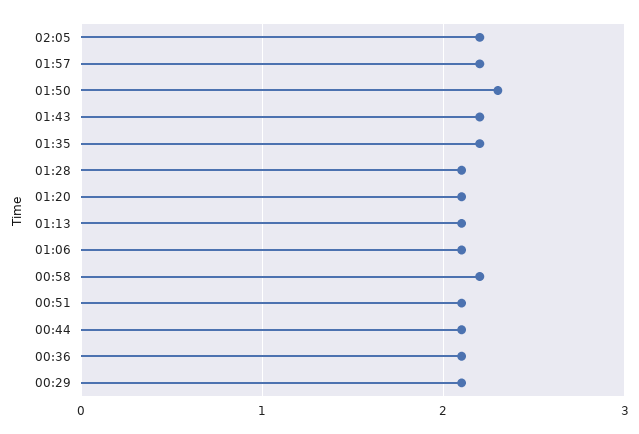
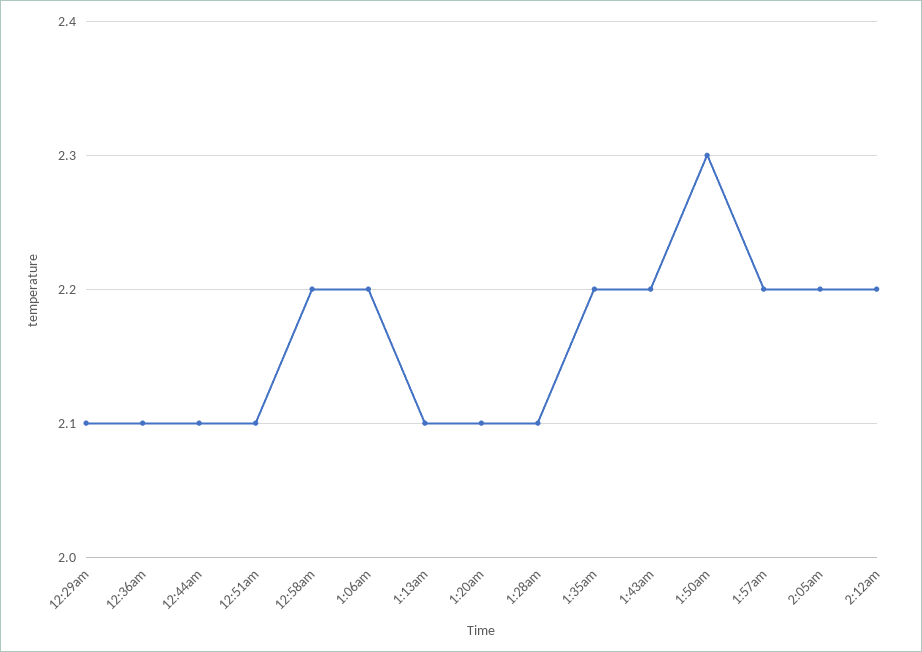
01:06: 2.1 -> 2.2
2:12am: none -> 2.2

